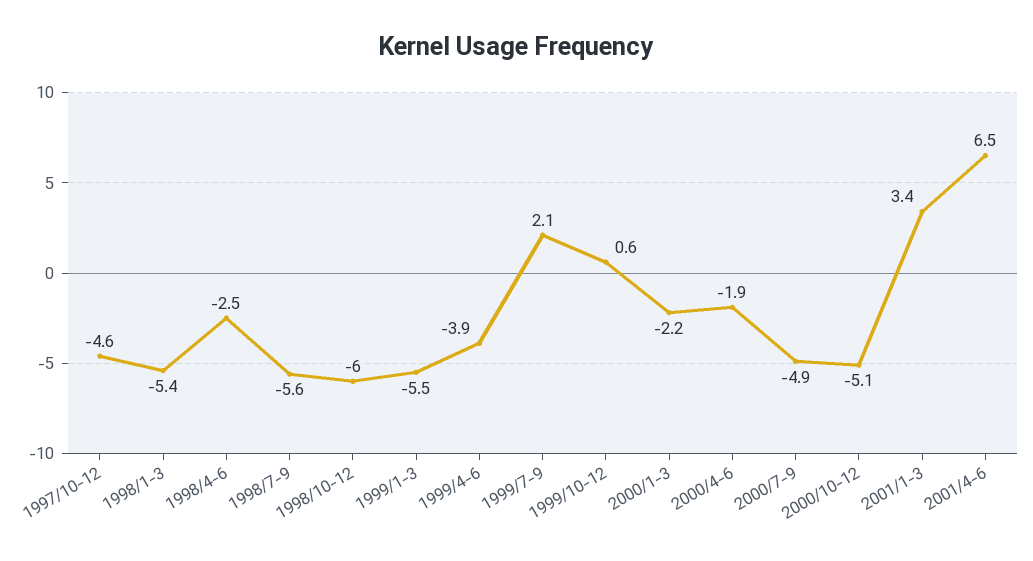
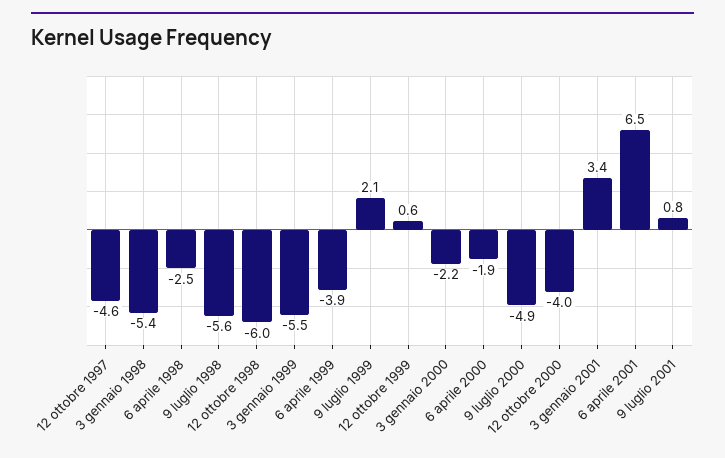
2000/10-12: -5.1 -> -4
9 luglio 2001: none -> 0.8

